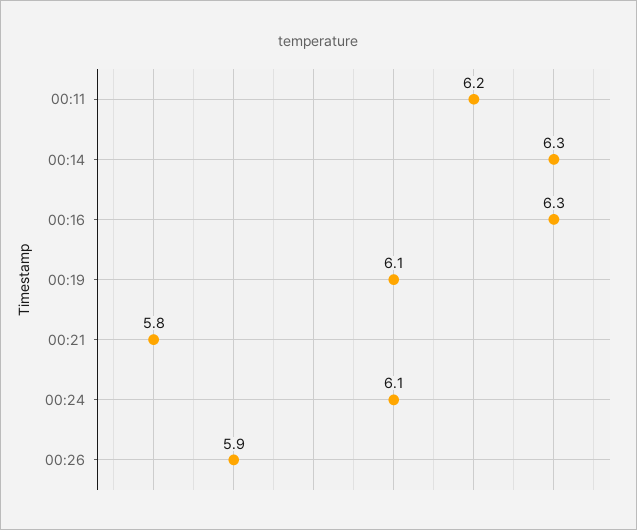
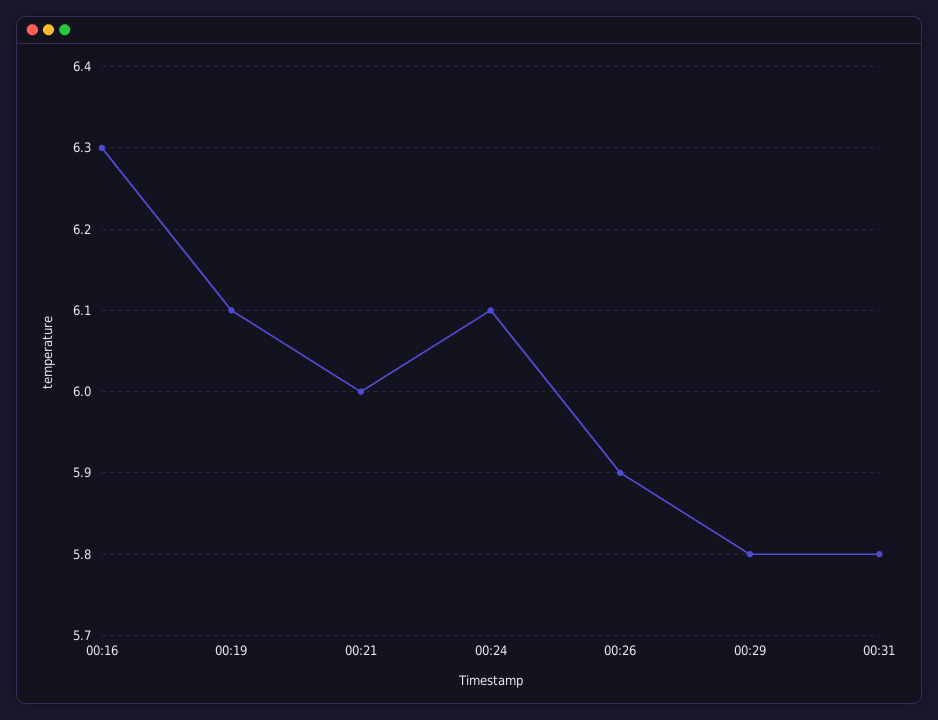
00:11: 6.2 -> none
00:14: 6.3 -> none
00:21: 5.8 -> 6
00:29: none -> 5.8
00:31: none -> 5.8

